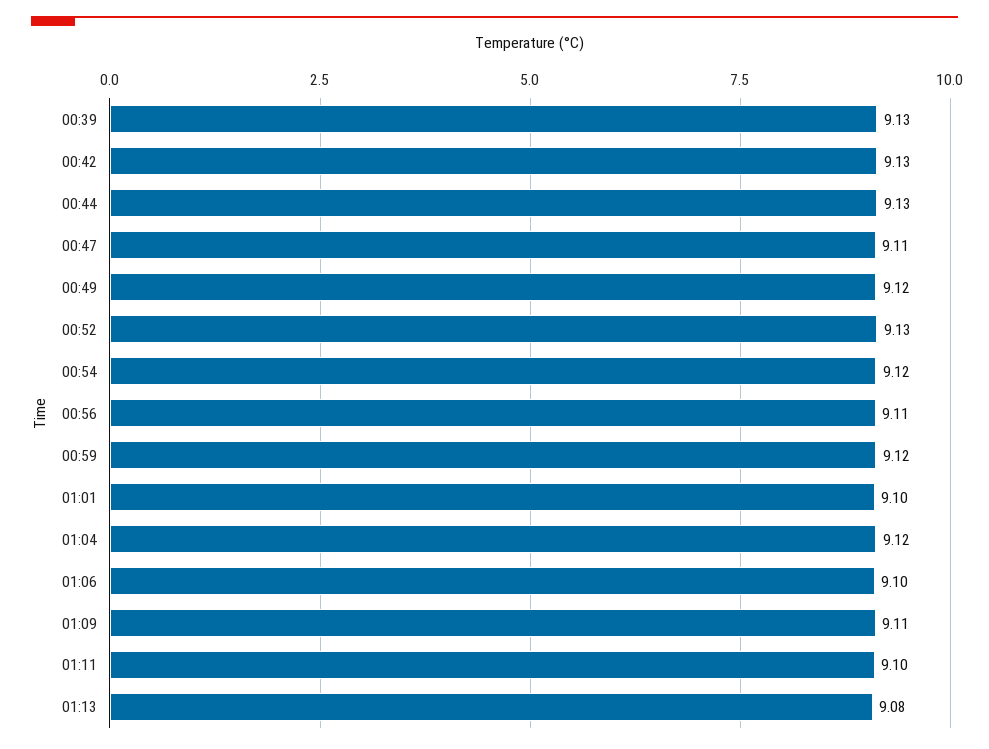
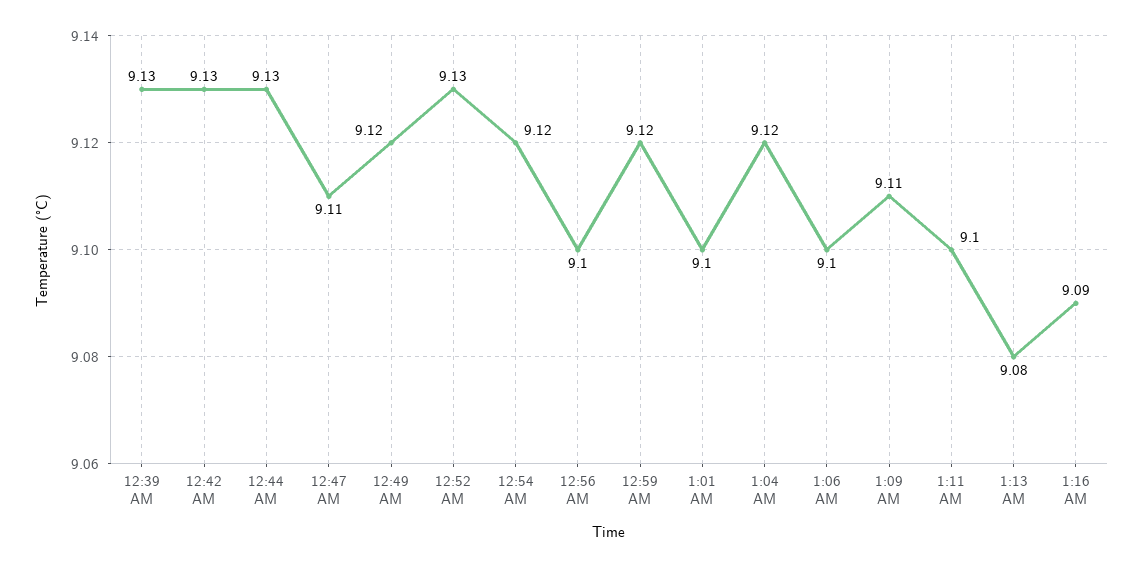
00:56: 9.11 -> 9.1
1:16 AM: none -> 9.09

